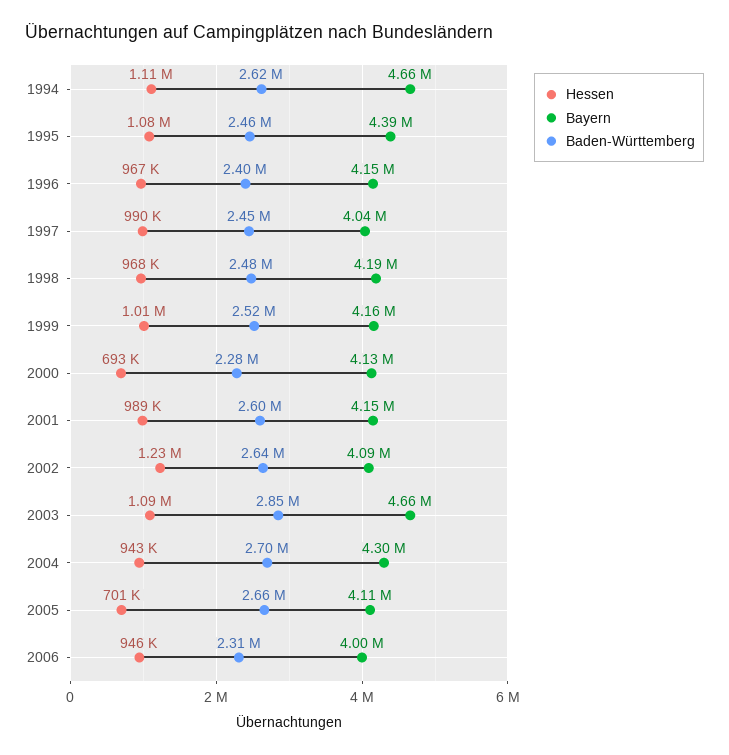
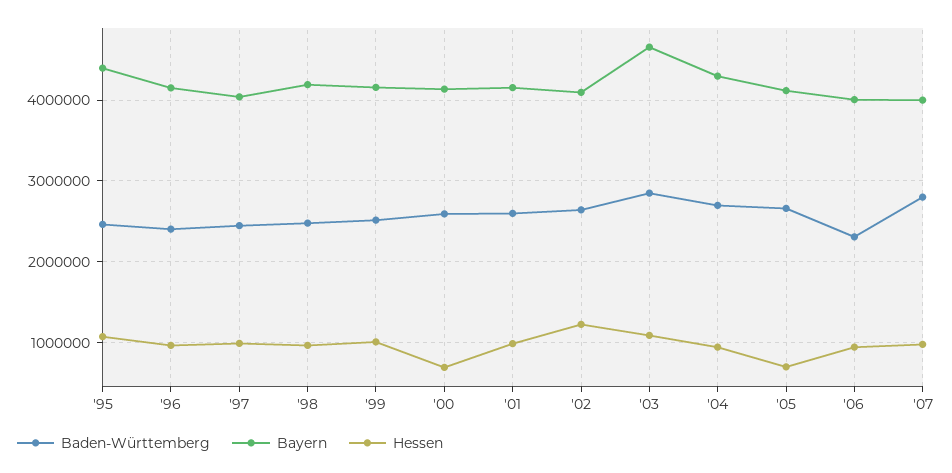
Hessen, 1994: 1110000 -> none
Bayern, 1994: 4660000 -> none
Baden-Württemberg, 1994: 2620000 -> none
Baden-Württemberg, 2000: 2280000 -> 2600000
Baden-Württemberg, '07: none -> 2800000
Bayern, '07: none -> 4000000
Hessen, '07: none -> 1000000

